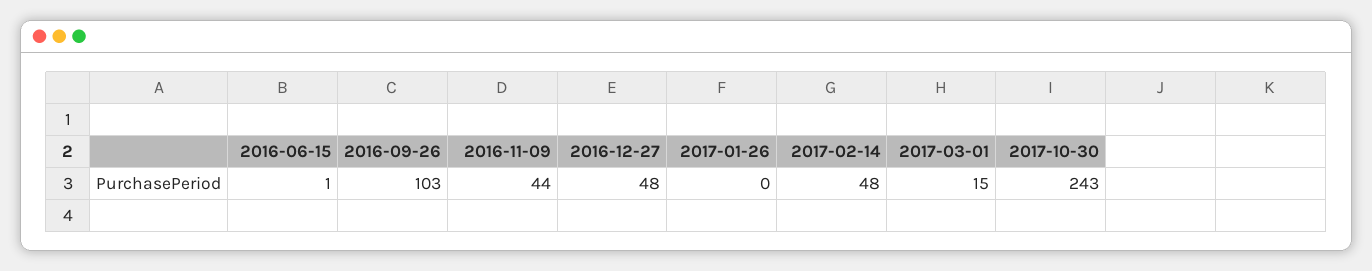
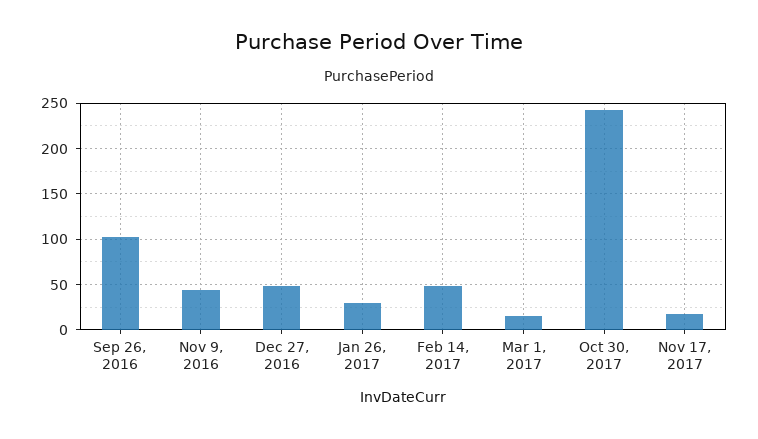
2016-06-15: 1 -> none
2017-01-26: 0 -> 30
Nov 17, 2017: none -> 20

